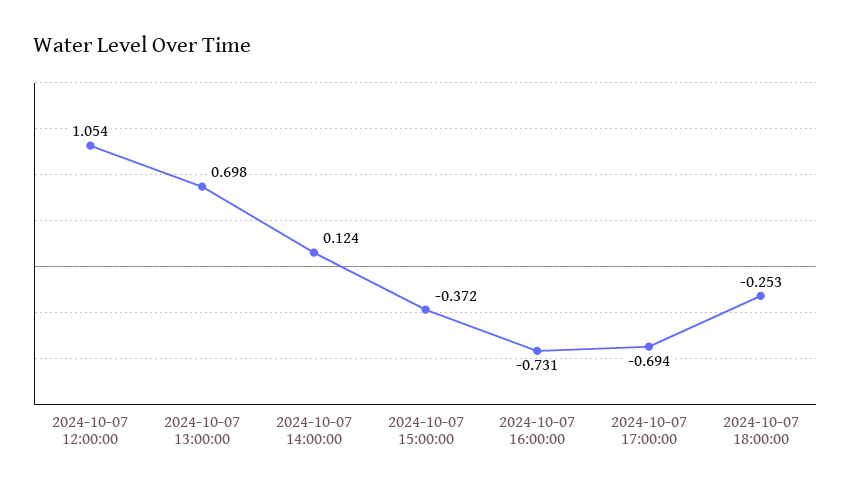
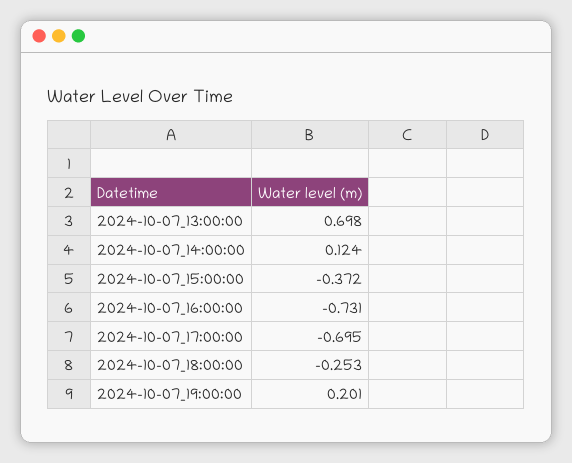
2024-10-07 12:00:00: 1.054 -> none
2024-10-07 17:00:00: -0.694 -> -0.695
2024-10-07_19:00:00: none -> 0.201

